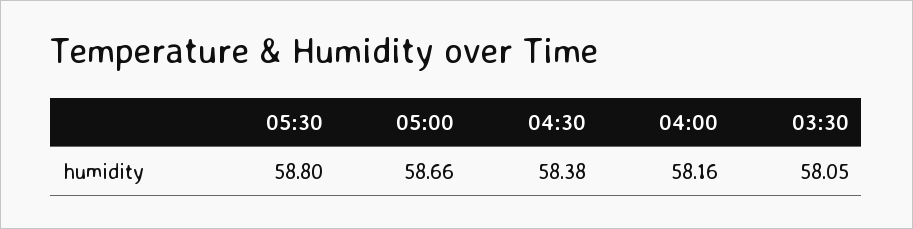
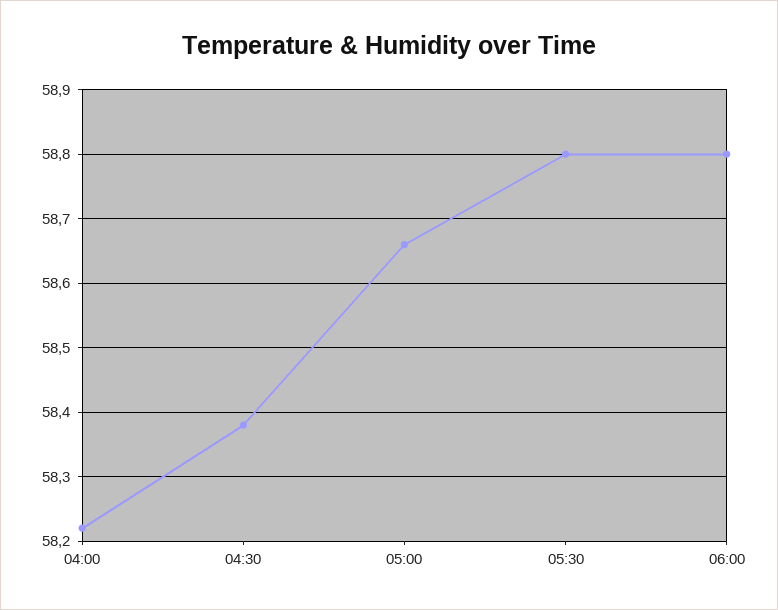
04:00: 58.16 -> 58.22
03:30: 58.05 -> none
06:00: none -> 58.8

